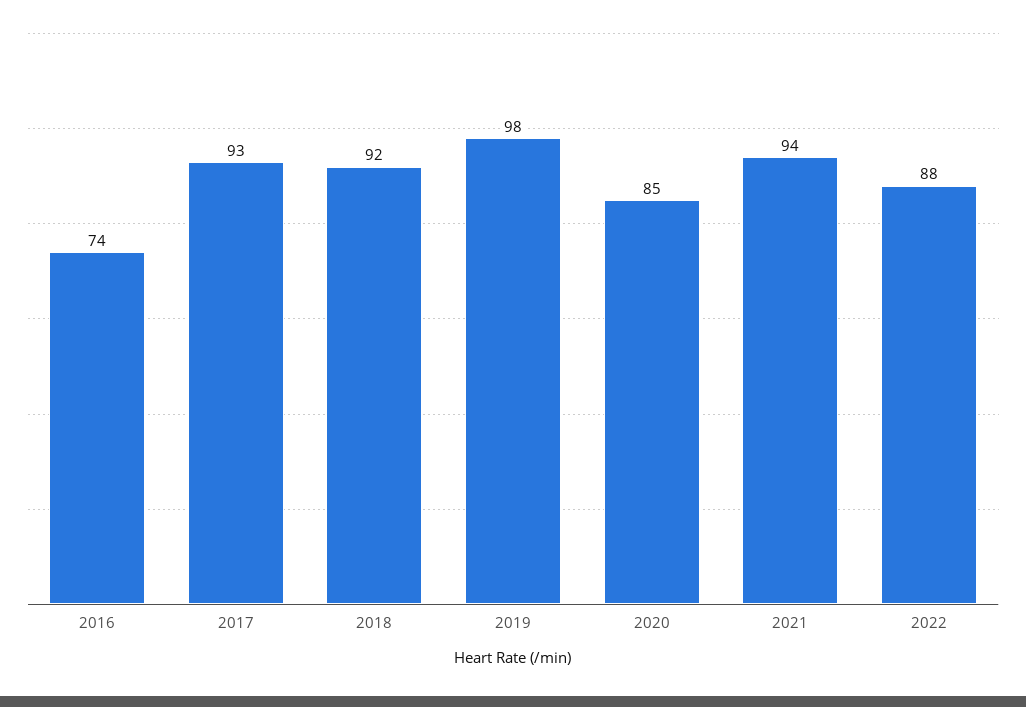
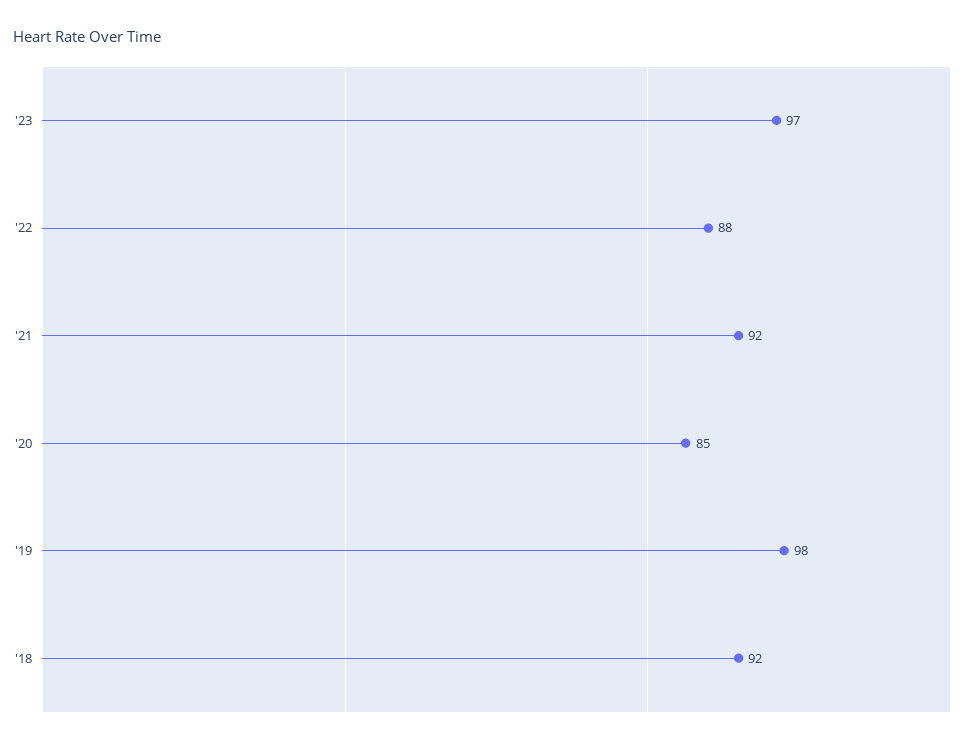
2016: 74 -> none
2017: 93 -> none
2021: 94 -> 92
'23: none -> 97

